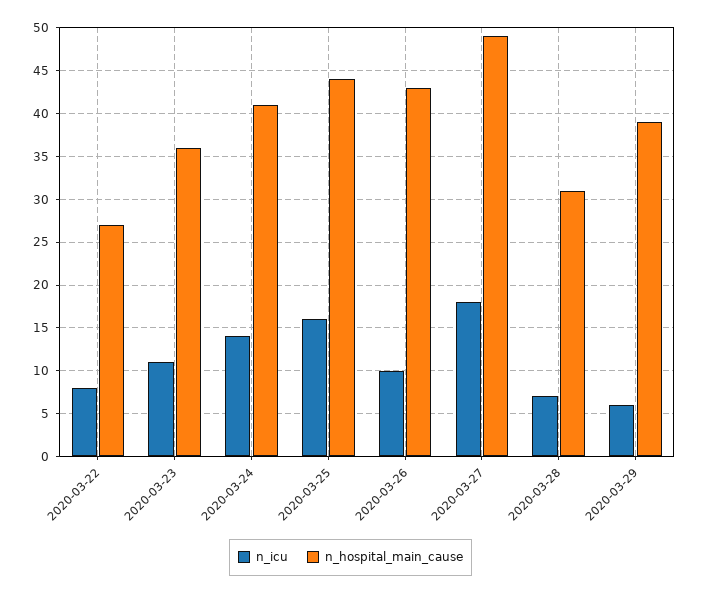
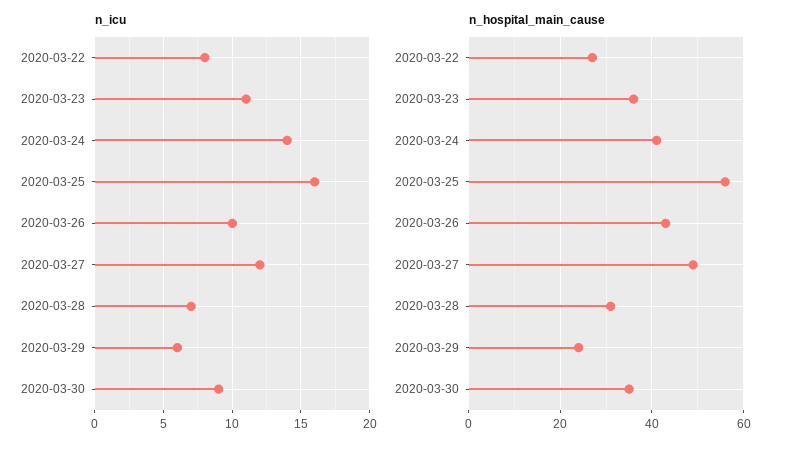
n_hospital_main_cause, 2020-03-25: 44 -> 55
n_icu, 2020-03-27: 18 -> 12
n_hospital_main_cause, 2020-03-29: 39 -> 25
n_icu, 2020-03-30: none -> 9
n_hospital_main_cause, 2020-03-30: none -> 35

